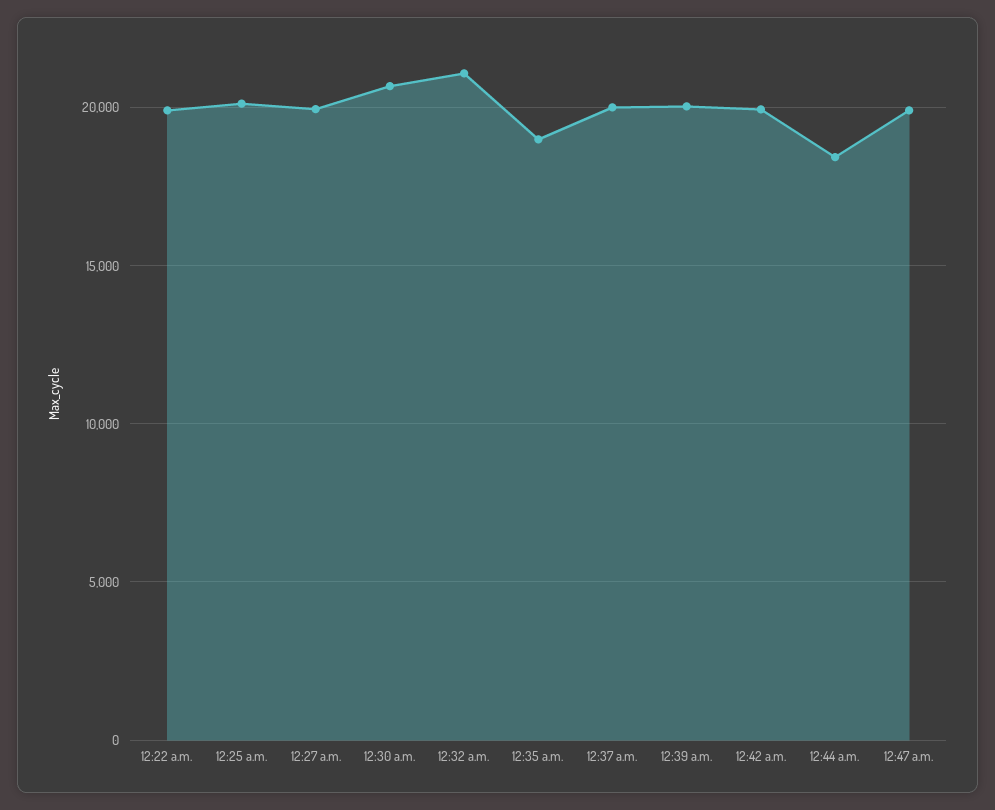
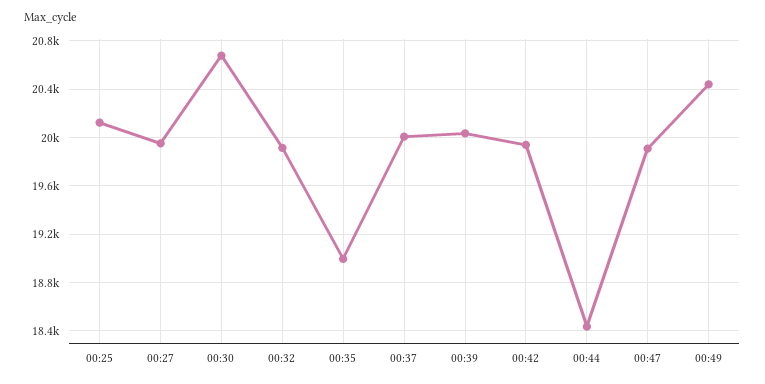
12:22 a.m.: 20000 -> none
12:32 a.m.: 21000 -> 19900
00:49: none -> 20450

